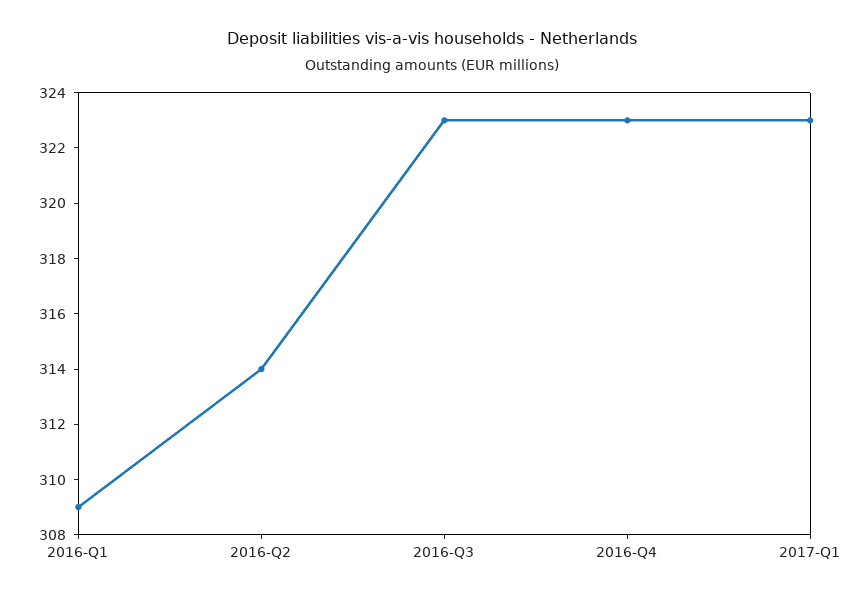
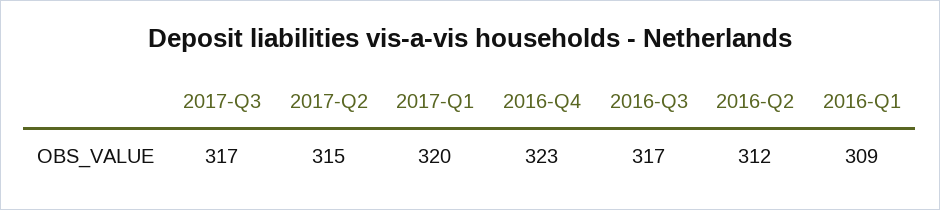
2016-Q2: 314 -> 312
2016-Q3: 323 -> 317
2017-Q1: 323 -> 320
2017-Q3: none -> 317
2017-Q2: none -> 315

